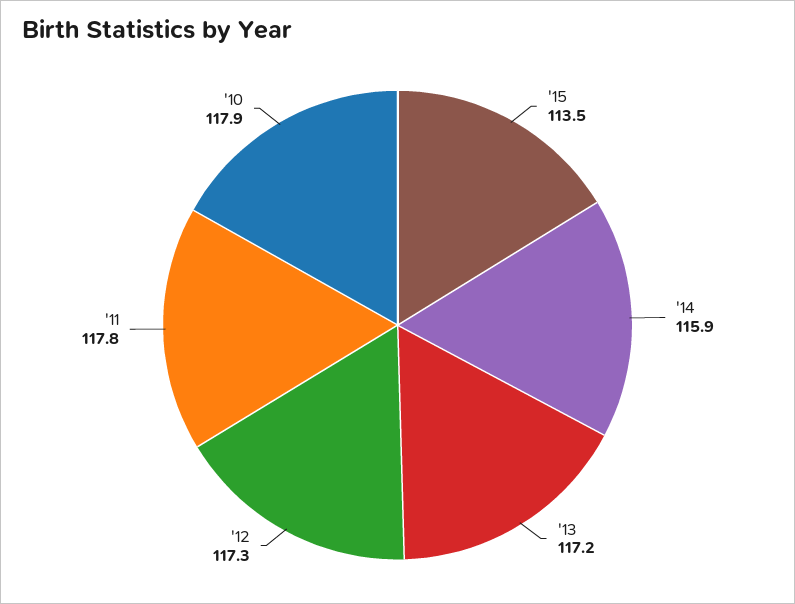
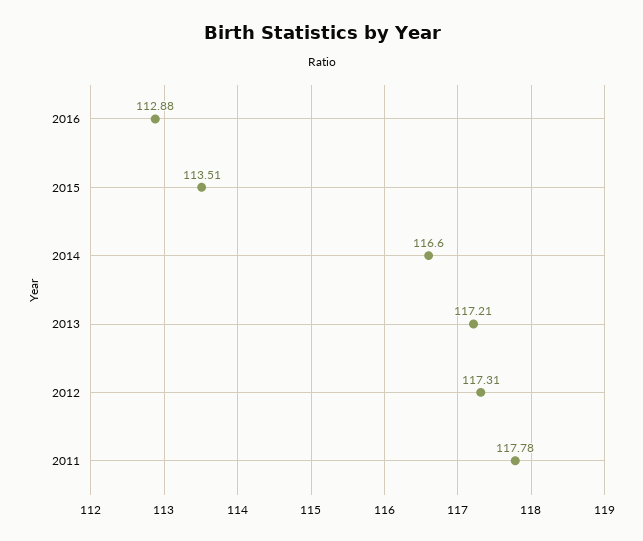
'14: 115.9 -> 116.6
'10: 117.9 -> none
2016: none -> 112.88

